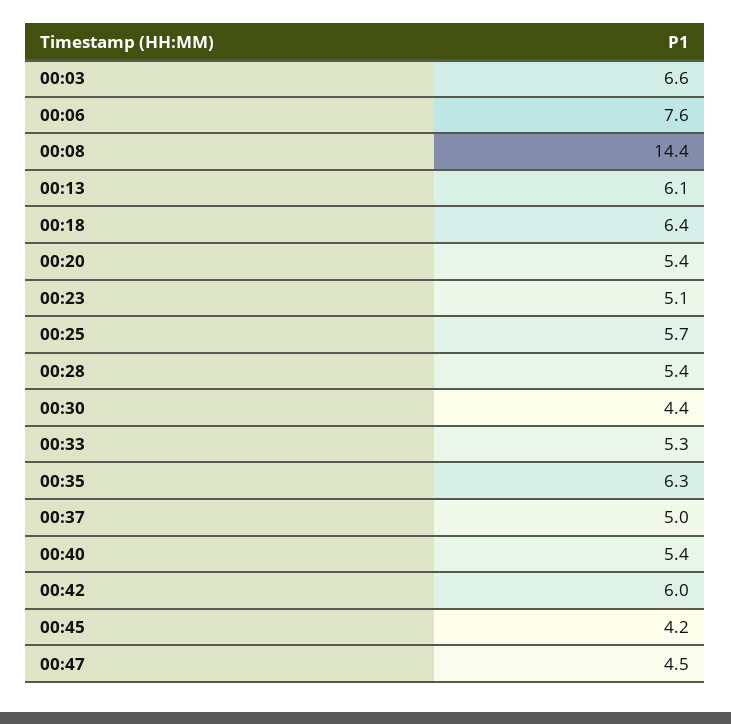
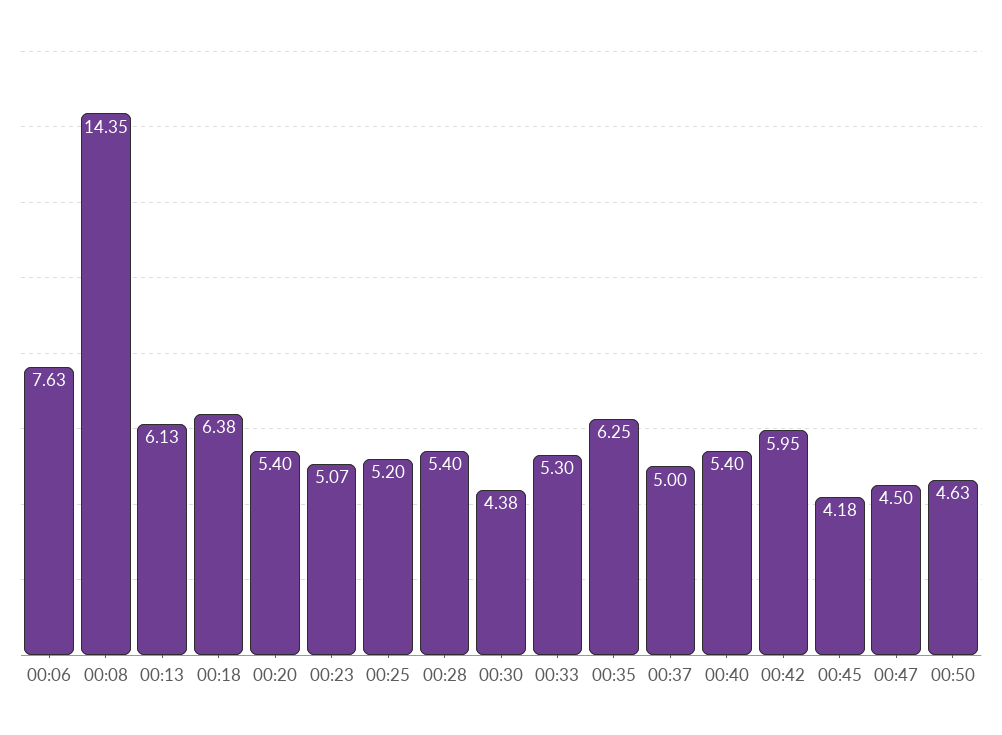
00:03: 6.6 -> none
00:25: 5.7 -> 5.2
00:50: none -> 4.63

